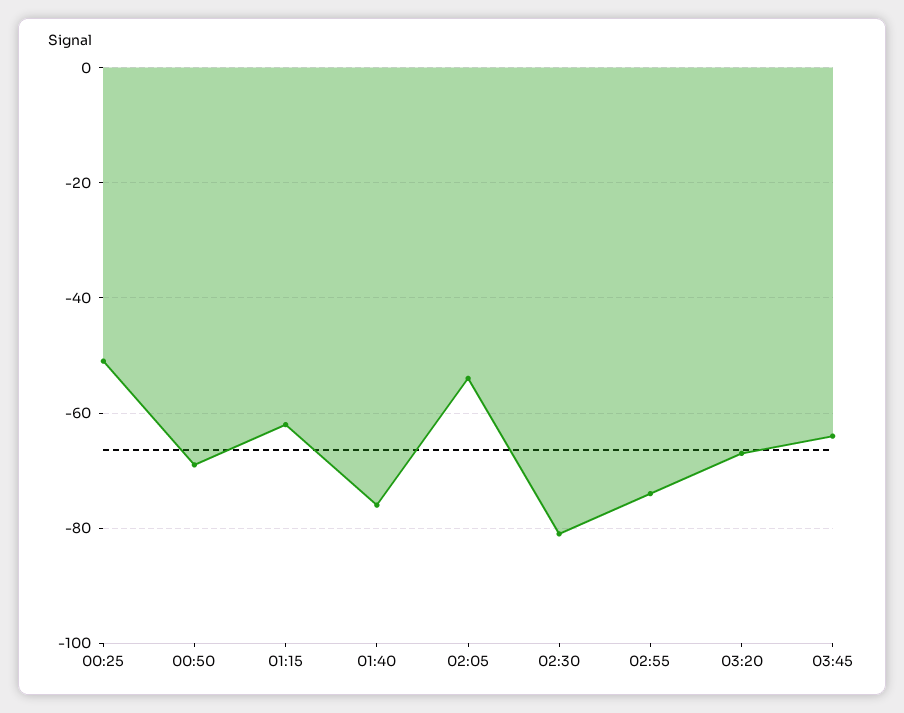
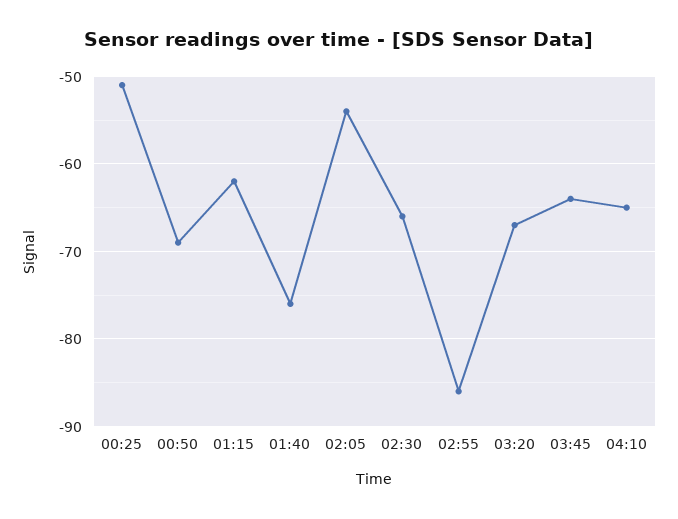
02:30: -80 -> -66
02:55: -75 -> -86
04:10: none -> -65

